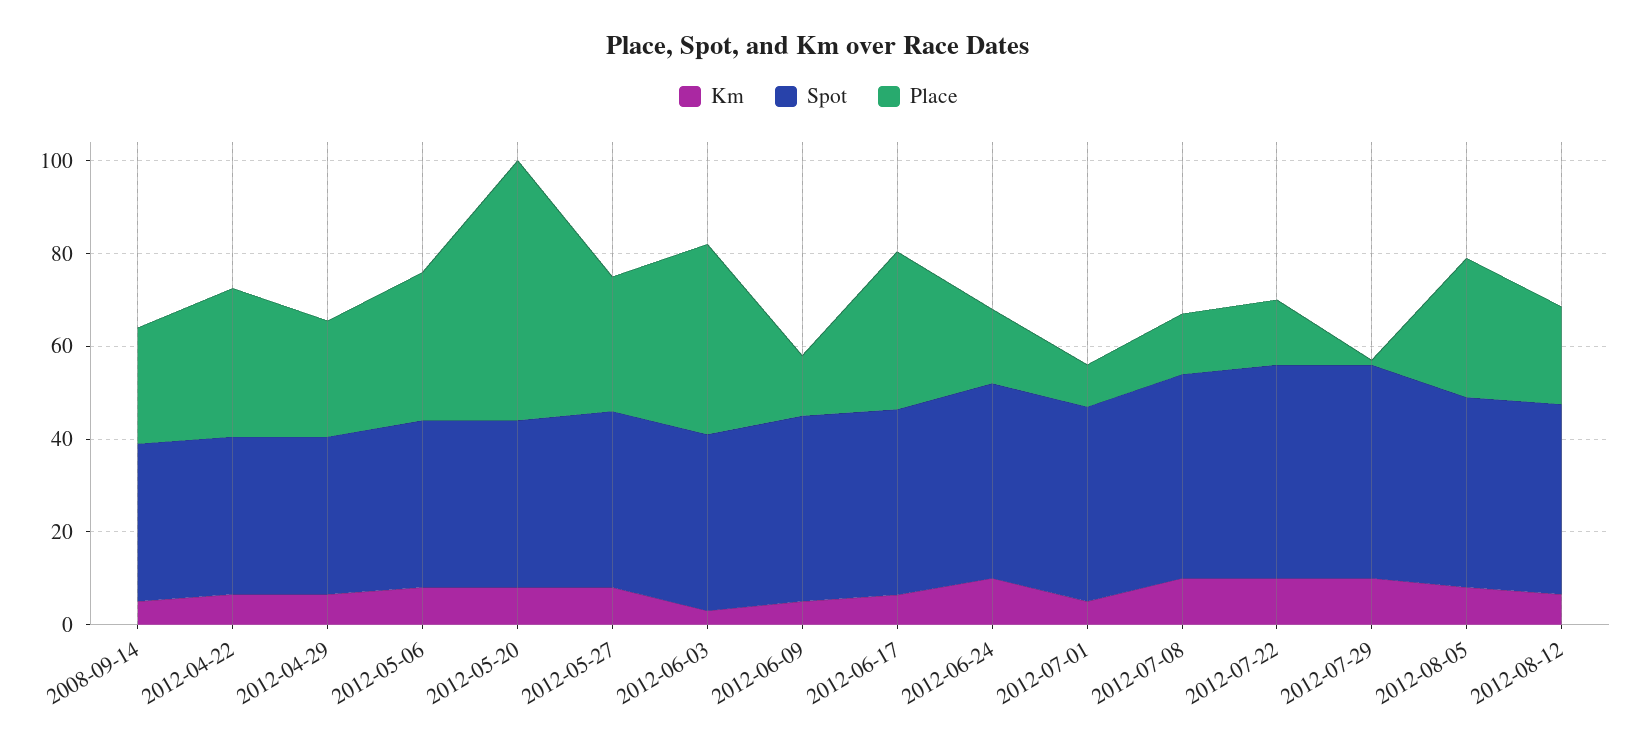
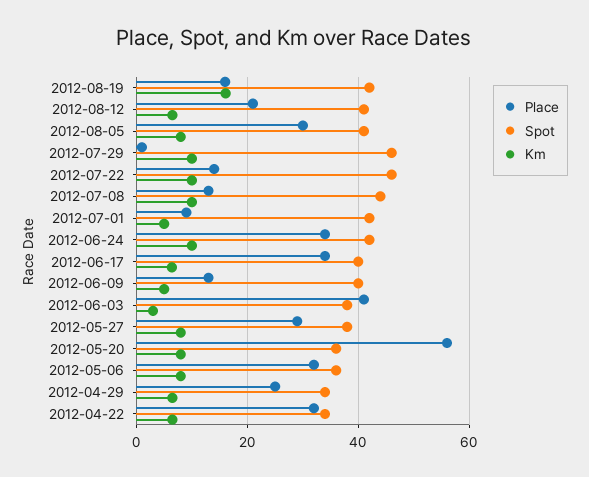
Km, 2008-09-14: 5 -> none
Spot, 2008-09-14: 35 -> none
Place, 2008-09-14: 25 -> none
Place, 2012-06-24: 15 -> 34
Place, 2012-08-19: none -> 16
Spot, 2012-08-19: none -> 42
Km, 2012-08-19: none -> 16

